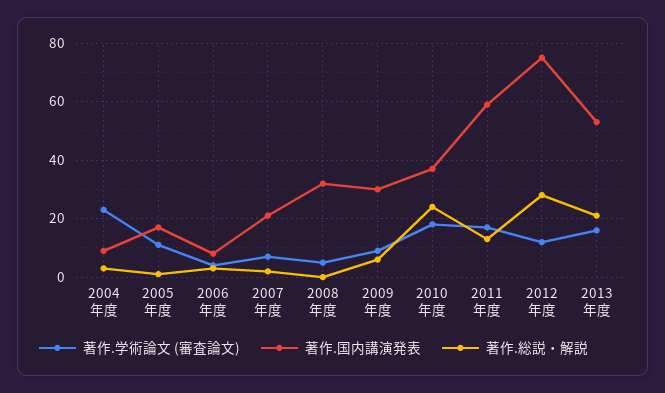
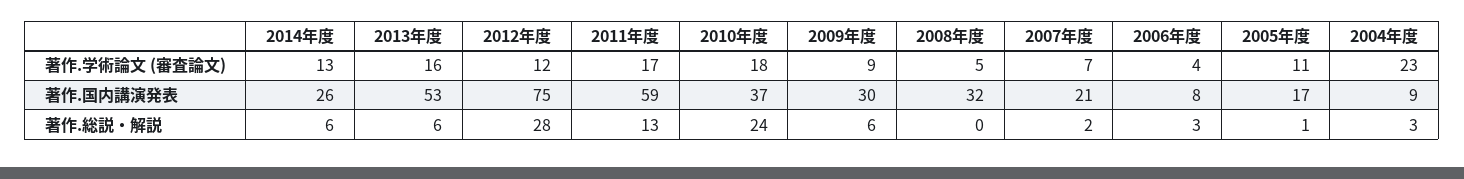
著作.総説・解説, 2013年度: 20 -> 6
著作.学術論文 (審査論文), 2014年度: none -> 13
著作.国内講演発表, 2014年度: none -> 26
著作.総説・解説, 2014年度: none -> 6

